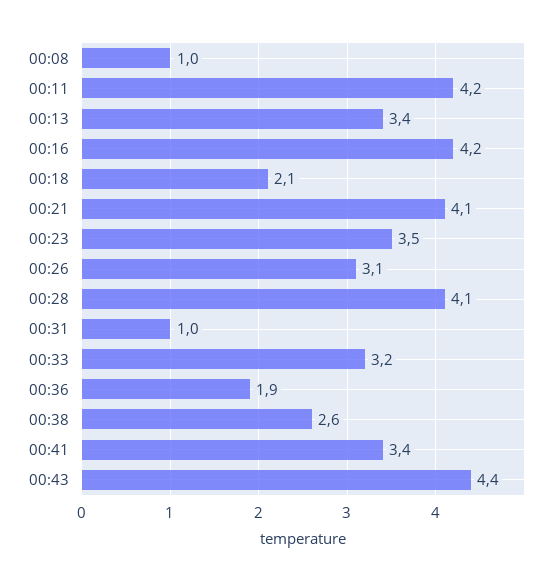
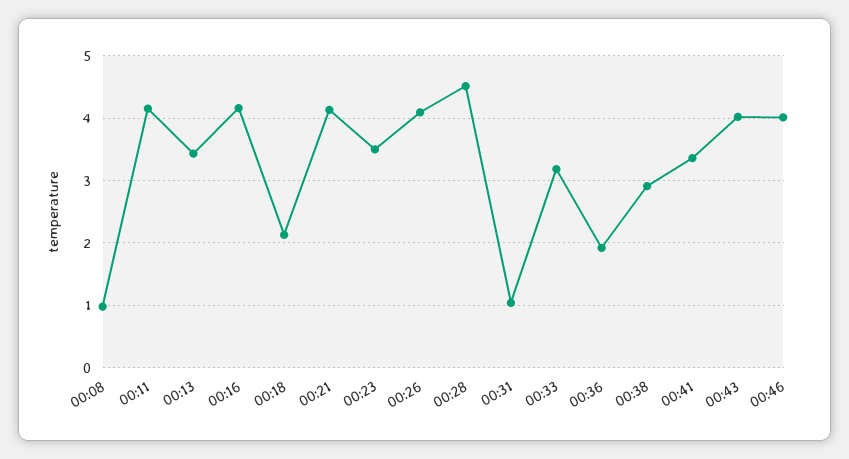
00:26: 3.1 -> 4.1
00:28: 4.1 -> 4.5
00:38: 2.6 -> 2.9
00:43: 4.4 -> 4
00:46: none -> 4

